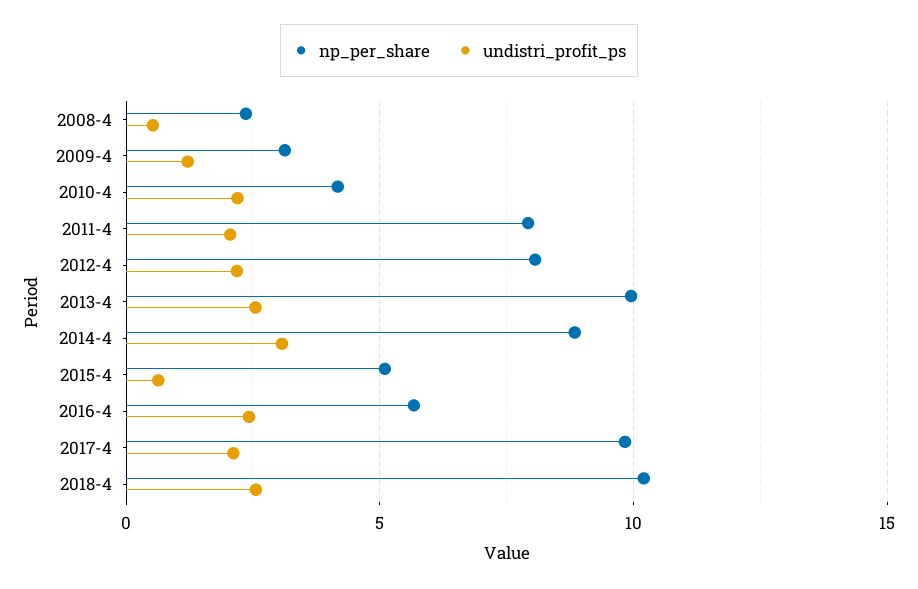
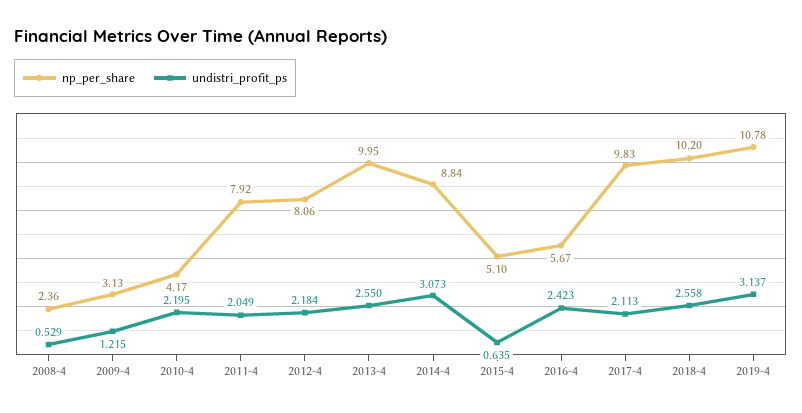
np_per_share, 2019-4: none -> 10.78
undistri_profit_ps, 2019-4: none -> 3.137

